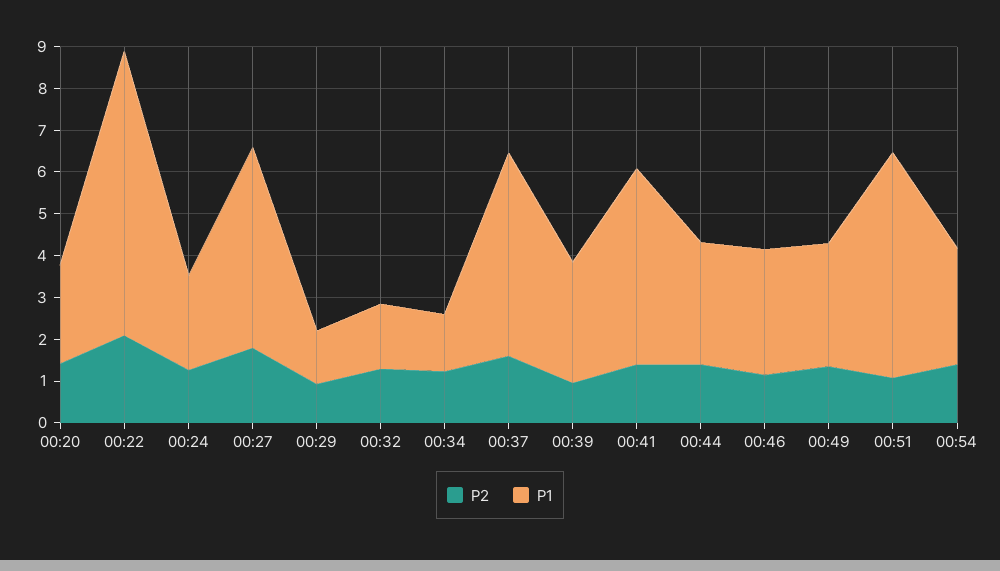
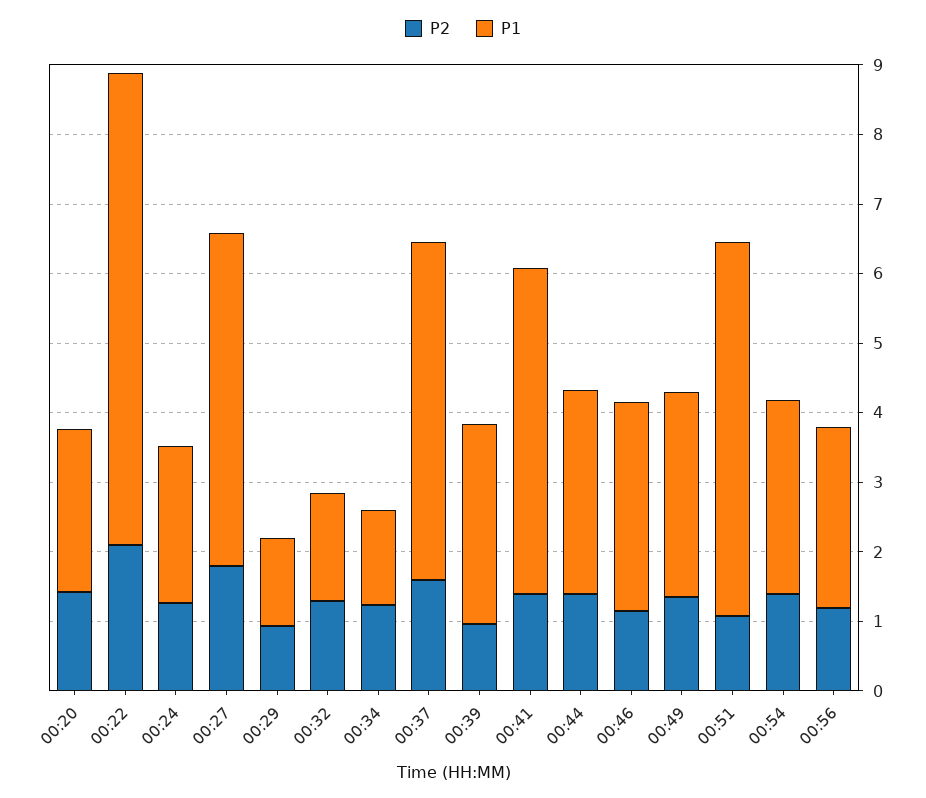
P2, 00:56: none -> 1.2
P1, 00:56: none -> 2.6

